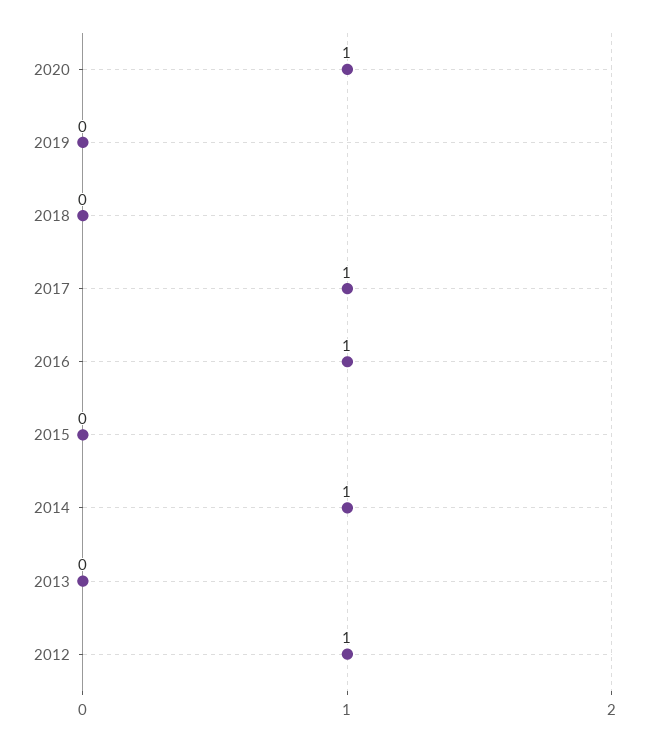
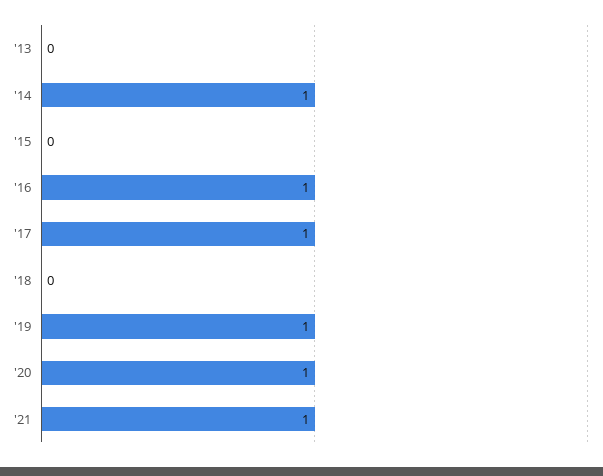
2019: 0 -> 1
2012: 1 -> none
'21: none -> 1

